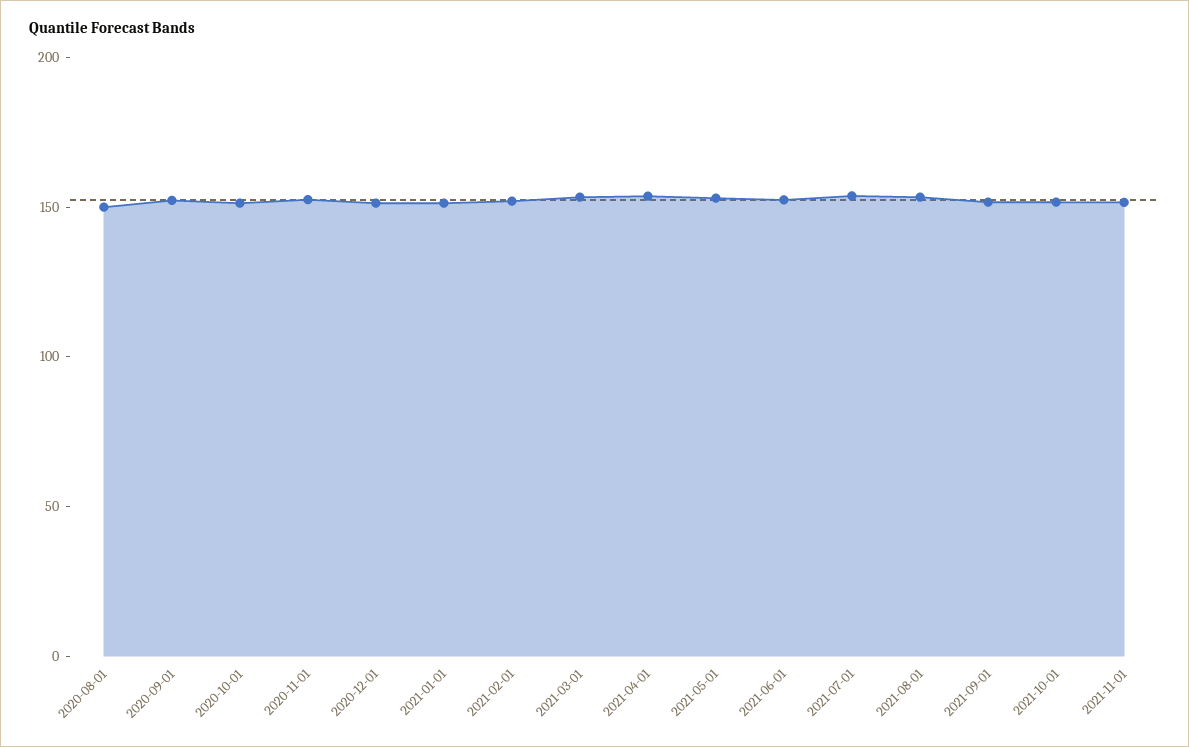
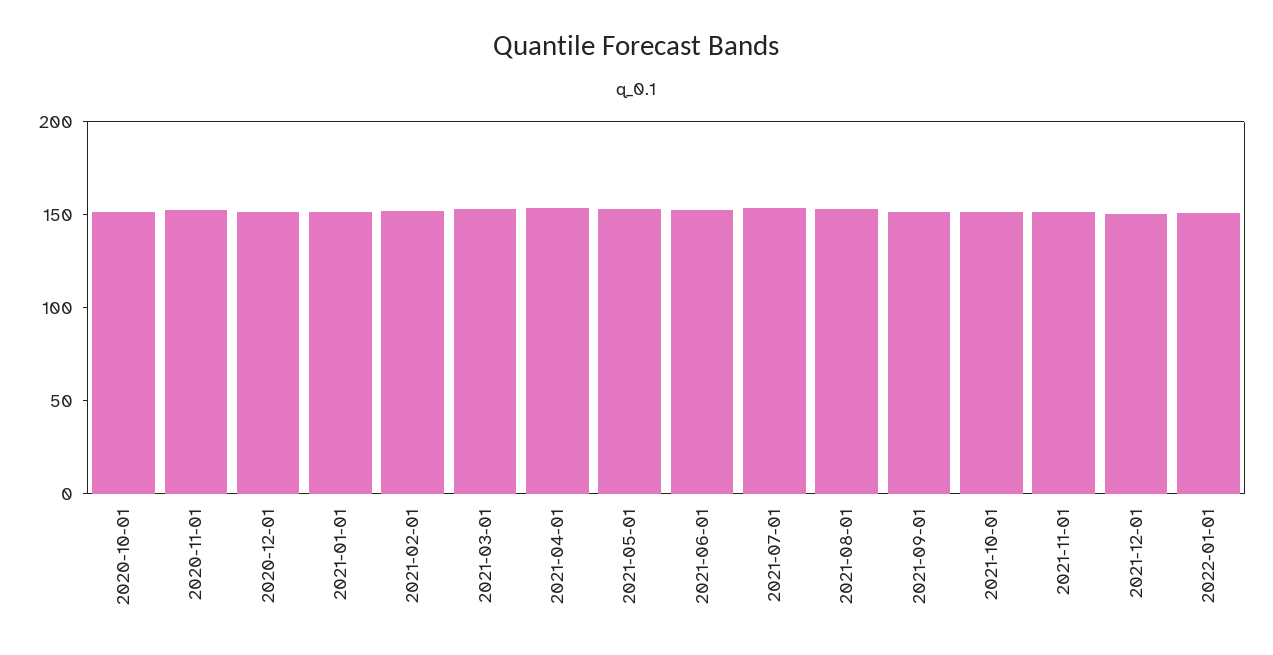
2020-08-01: 150 -> none
2020-09-01: 150 -> none
2021-12-01: none -> 150
2022-01-01: none -> 150

